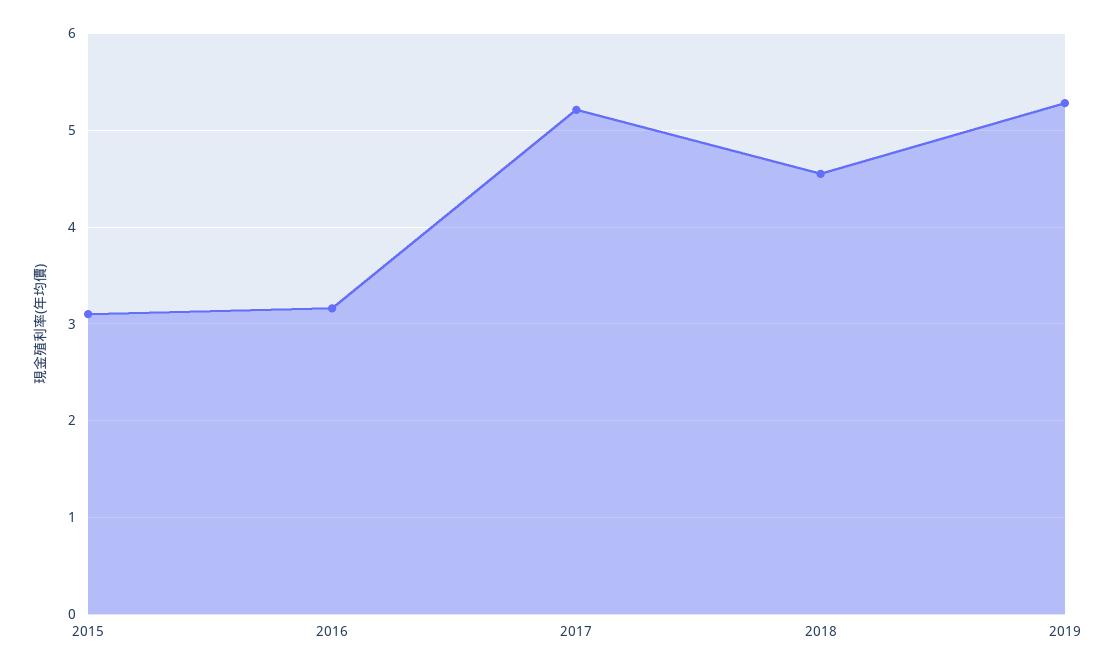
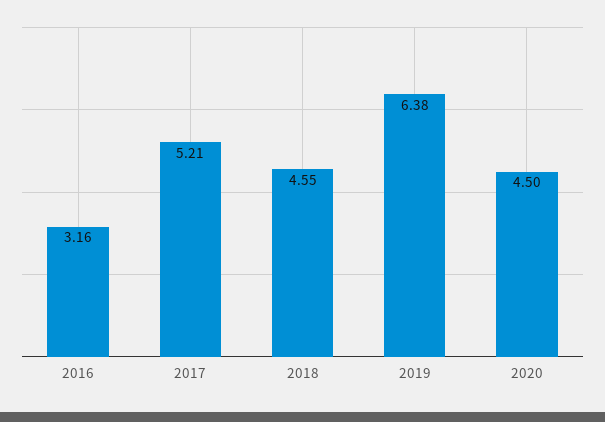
2015: 3.1 -> none
2019: 5.3 -> 6.38
2020: none -> 4.5

